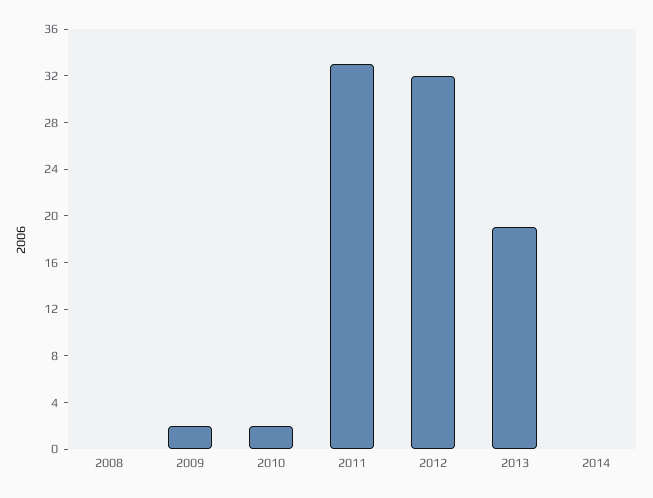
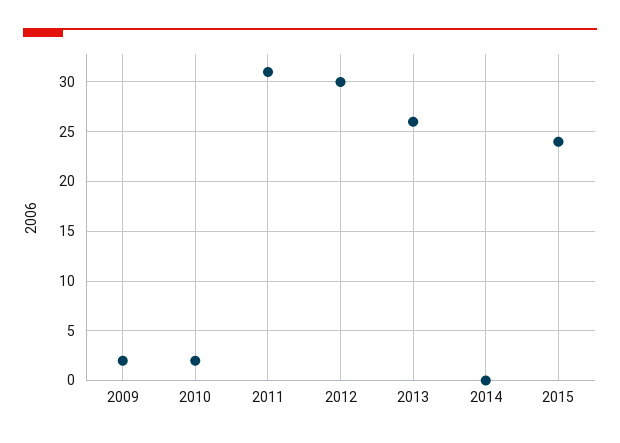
2008: 0 -> none
2011: 33 -> 31
2012: 32 -> 30
2013: 19 -> 26
2015: none -> 24

